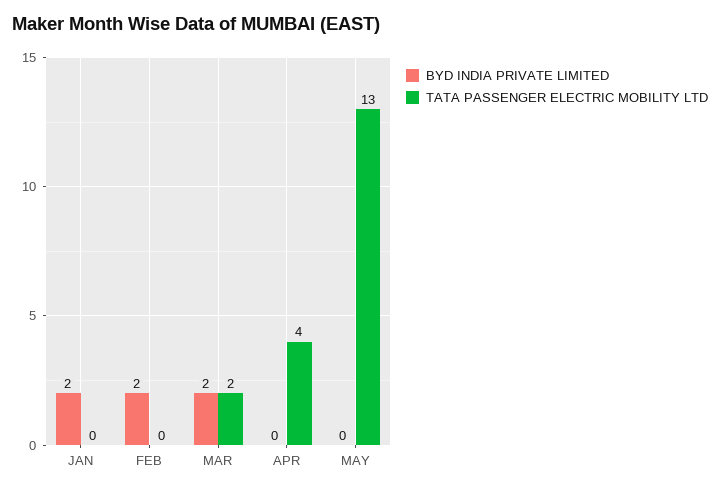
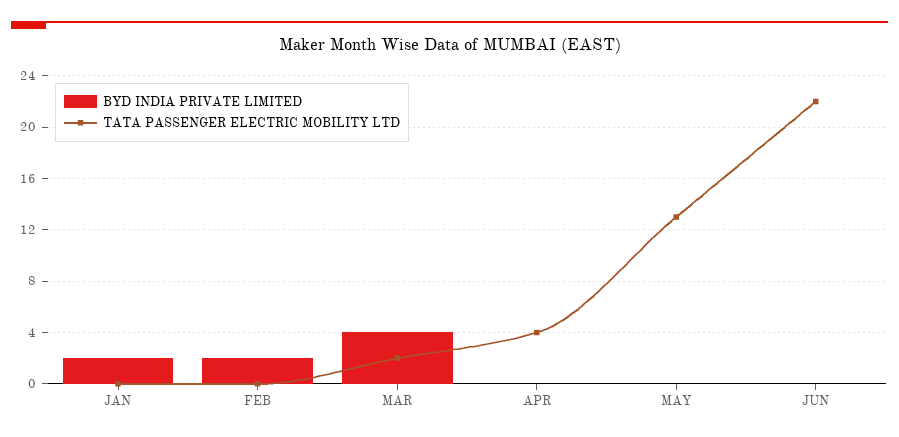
BYD INDIA PRIVATE LIMITED, MAR: 2 -> 4
BYD INDIA PRIVATE LIMITED, JUN: none -> 0
TATA PASSENGER ELECTRIC MOBILITY LTD, JUN: none -> 22

